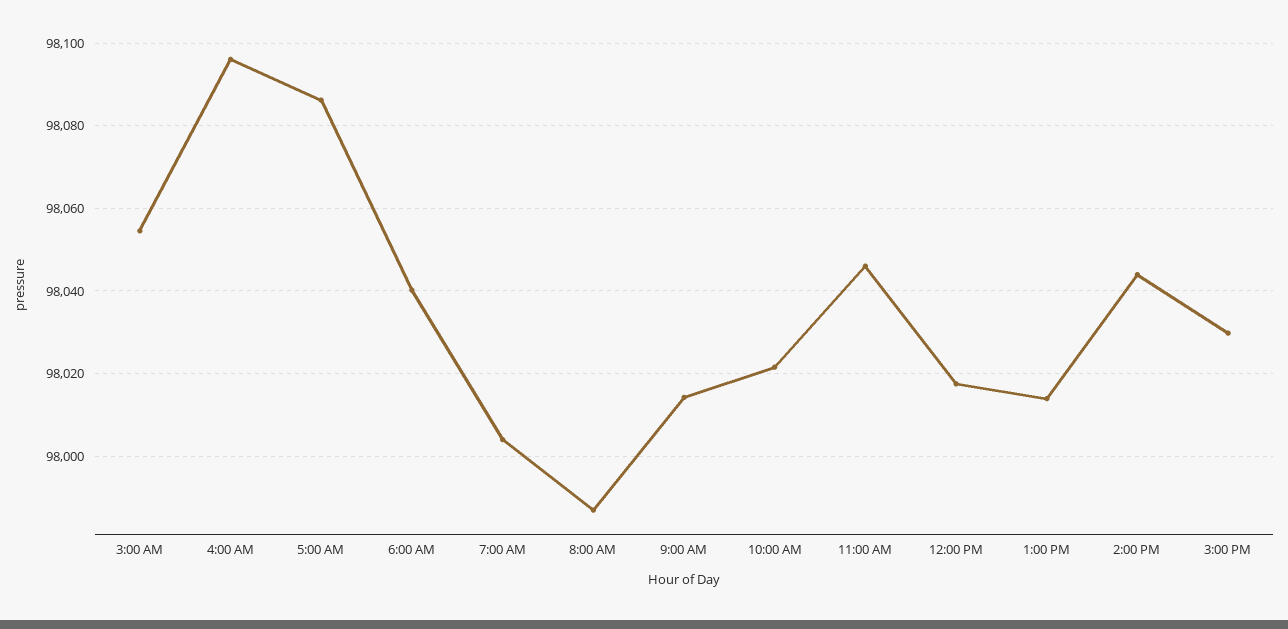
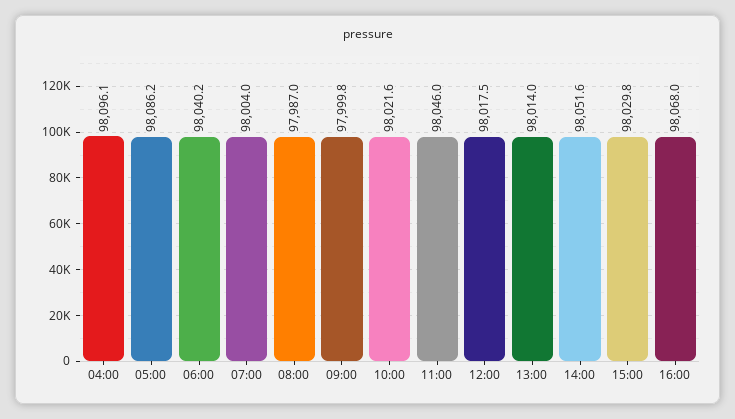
3:00 AM: 98054 -> none
9:00 AM: 98014 -> 97999.8
2:00 PM: 98044 -> 98051.6
16:00: none -> 98068

